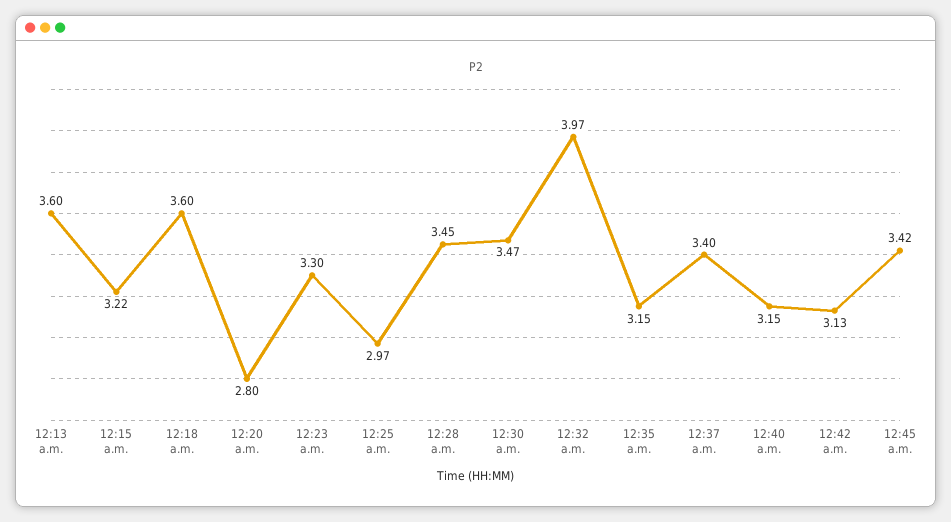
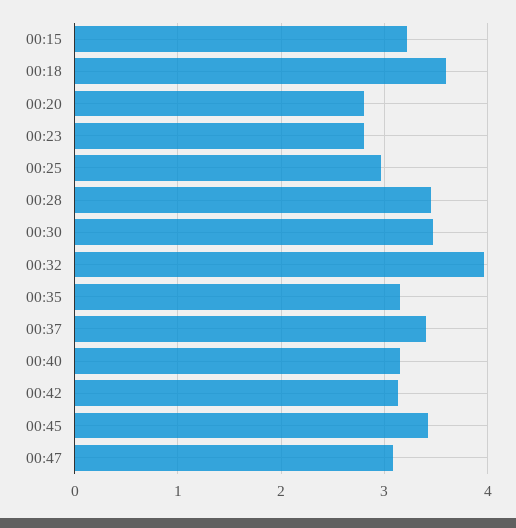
12:13 a.m.: 3.6 -> none
12:23 a.m.: 3.3 -> 2.8
00:47: none -> 3.1

